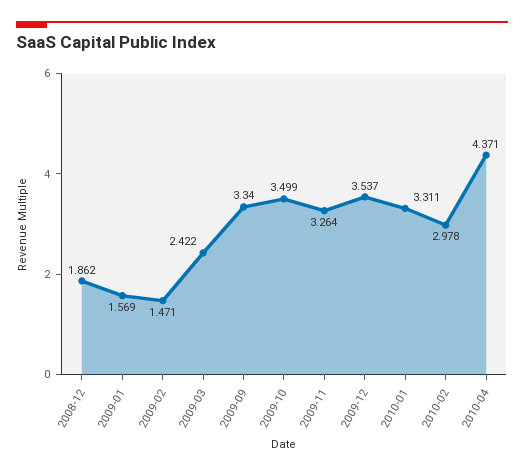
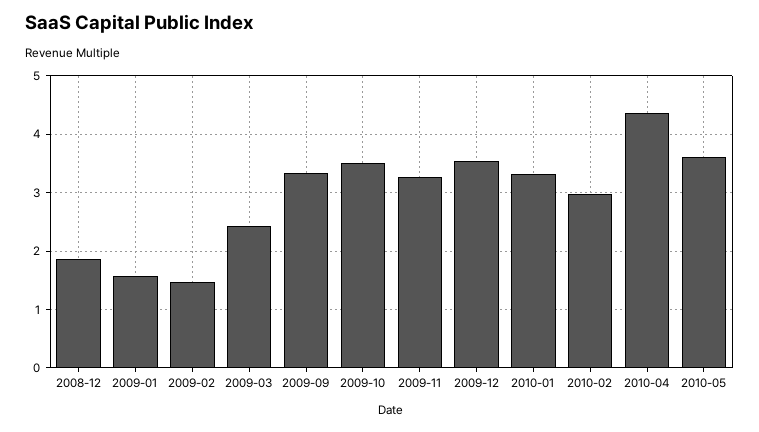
2010-05: none -> 3.6

